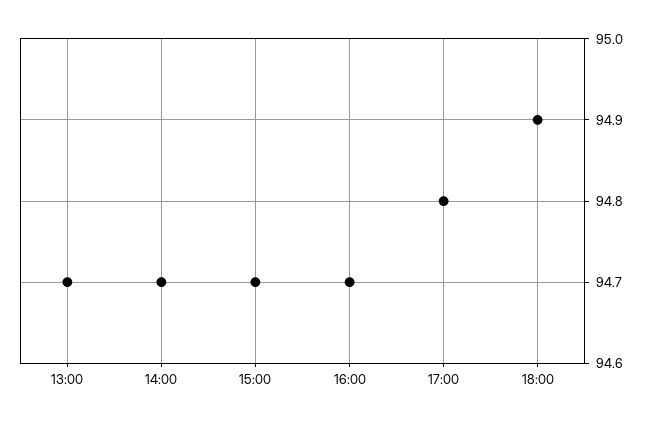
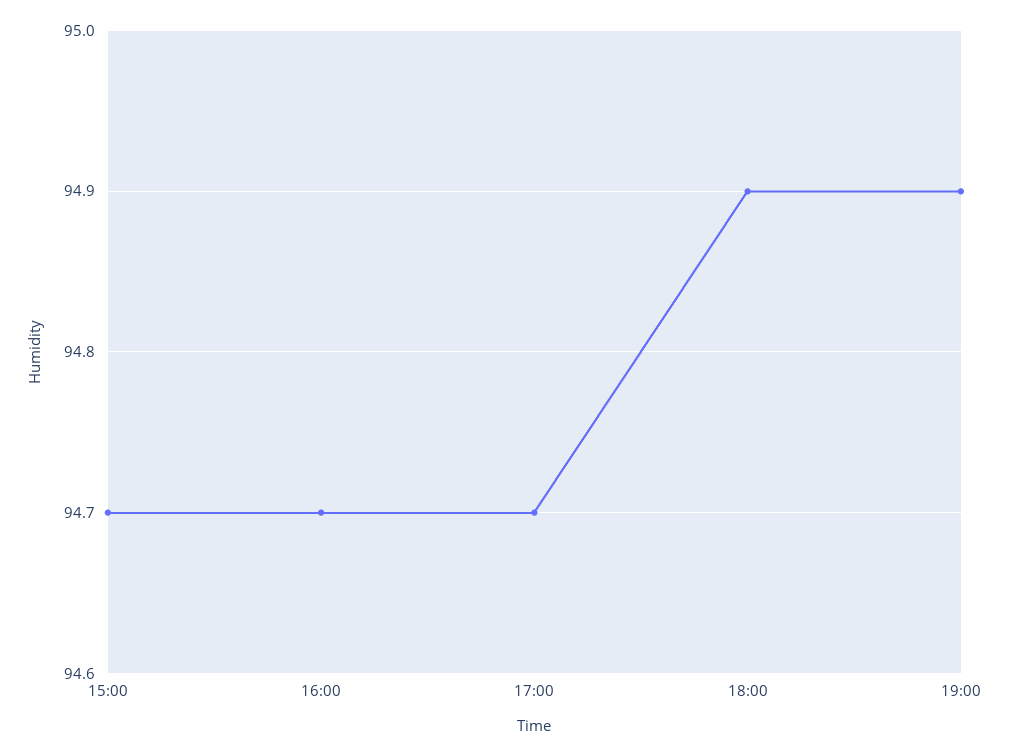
13:00: 94.7 -> none
14:00: 94.7 -> none
17:00: 94.8 -> 94.7
19:00: none -> 94.9

